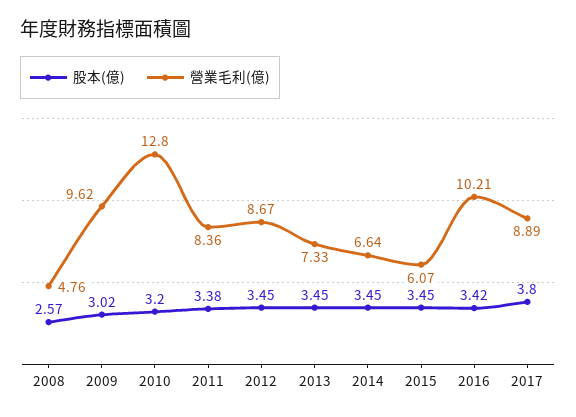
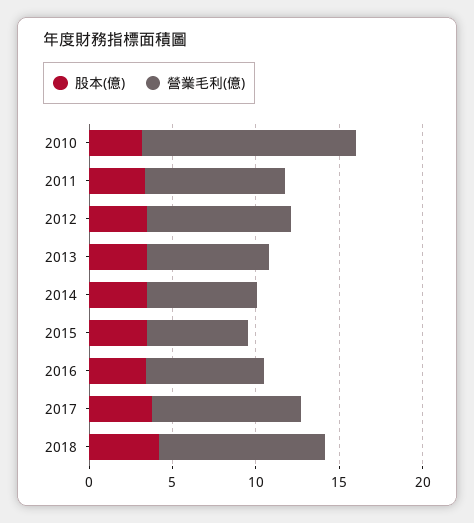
股本(億), 2008: 2.57 -> none
營業毛利(億), 2008: 4.76 -> none
股本(億), 2009: 3.02 -> none
營業毛利(億), 2009: 9.62 -> none
營業毛利(億), 2016: 10.21 -> 7
股本(億), 2018: none -> 4
營業毛利(億), 2018: none -> 10

